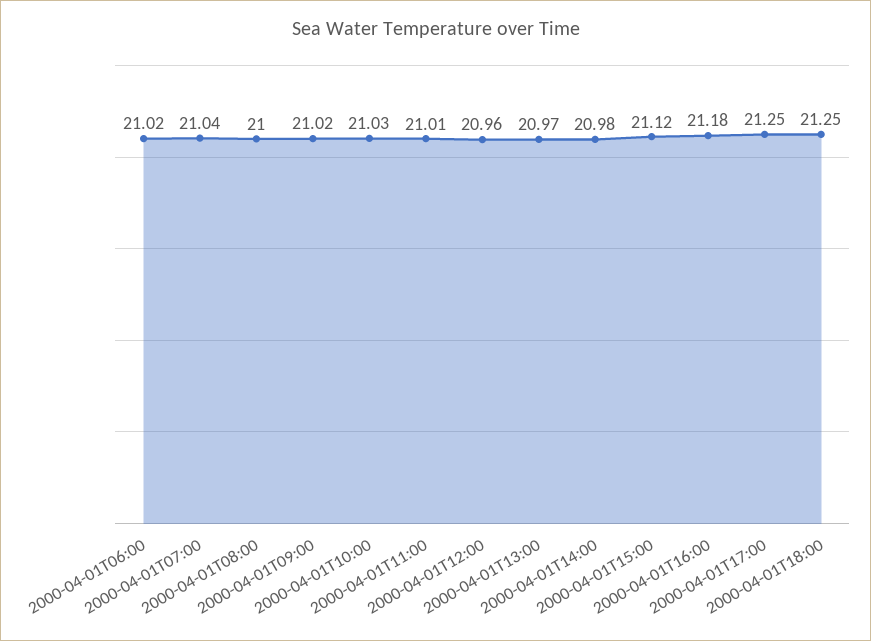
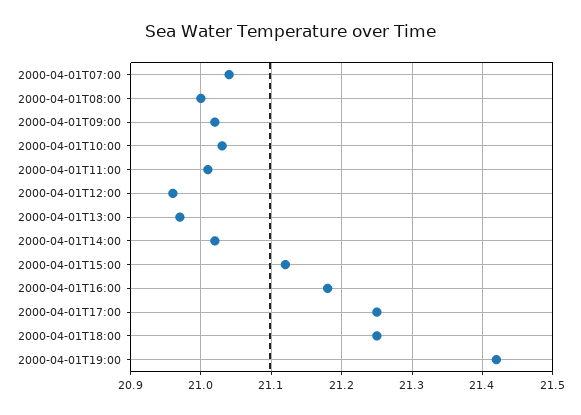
2000-04-01T06:00: 21.02 -> none
2000-04-01T14:00: 20.98 -> 21.02
2000-04-01T19:00: none -> 21.42

